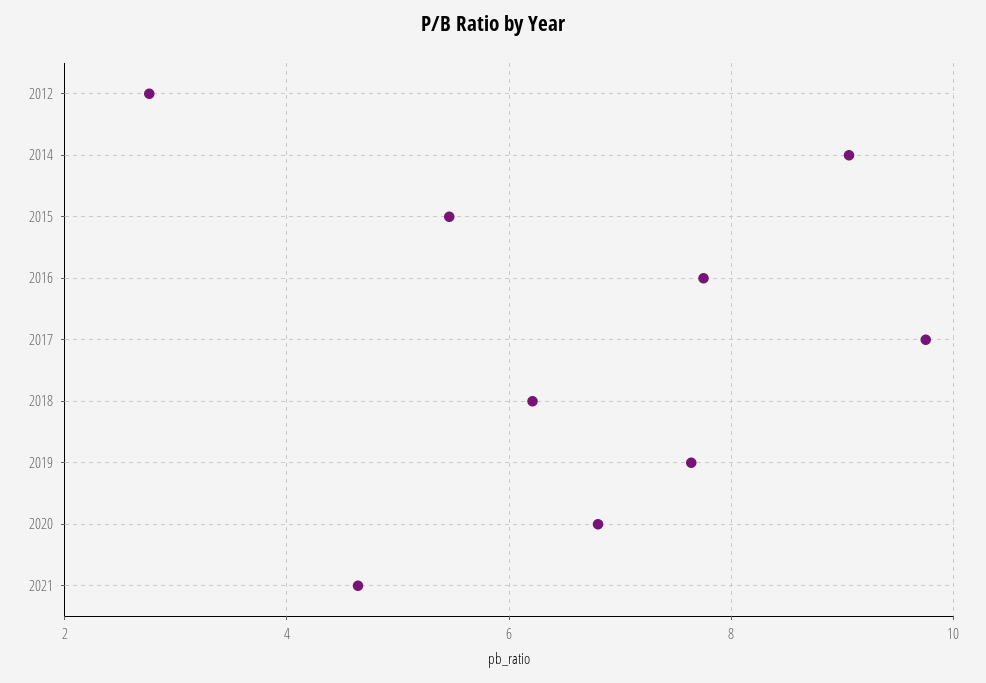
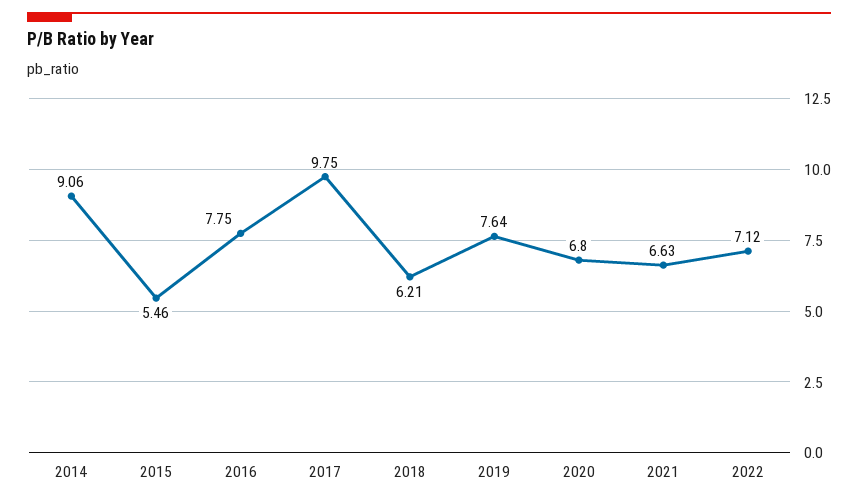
2012: 2.8 -> none
2021: 4.6 -> 6.63
2022: none -> 7.12

